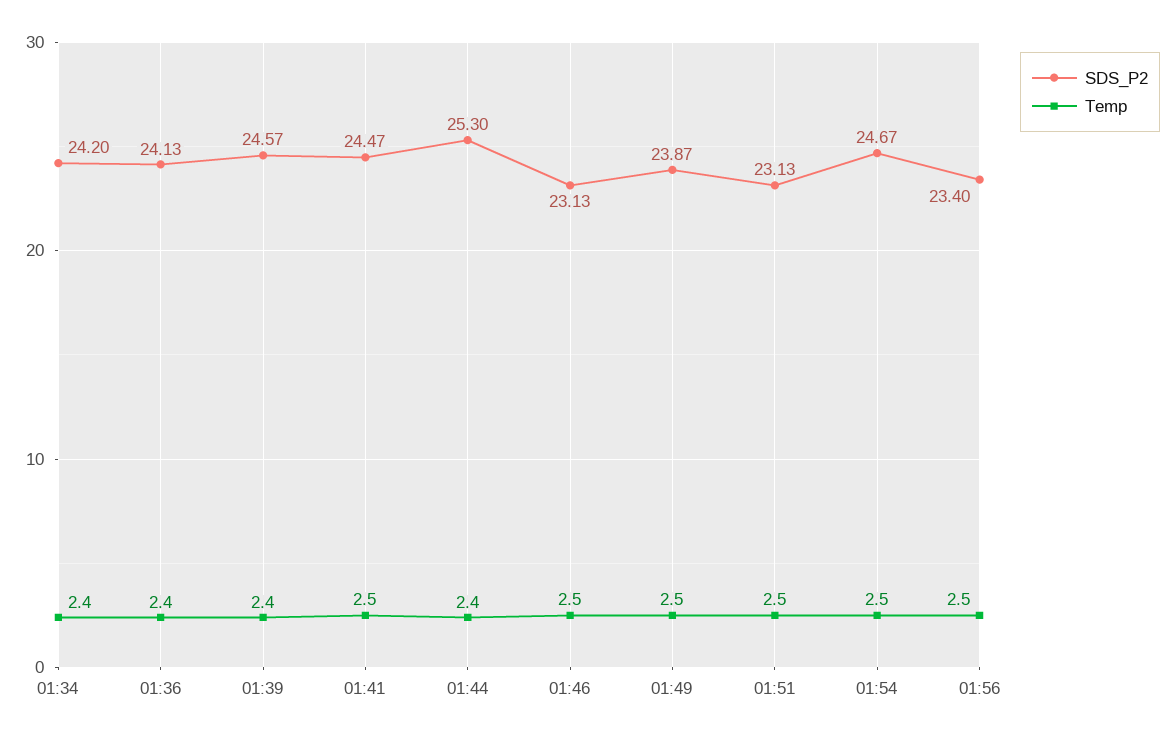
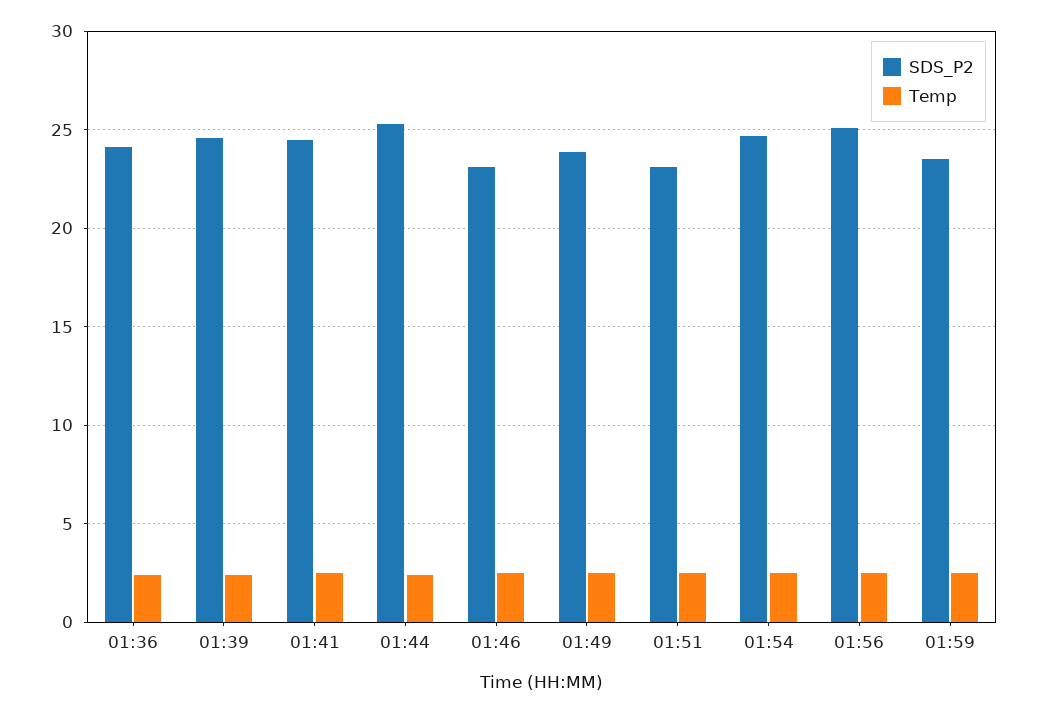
SDS_P2, 01:34: 24.2 -> none
Temp, 01:34: 2.4 -> none
SDS_P2, 01:56: 23.4 -> 25
SDS_P2, 01:59: none -> 23.5
Temp, 01:59: none -> 2.5

